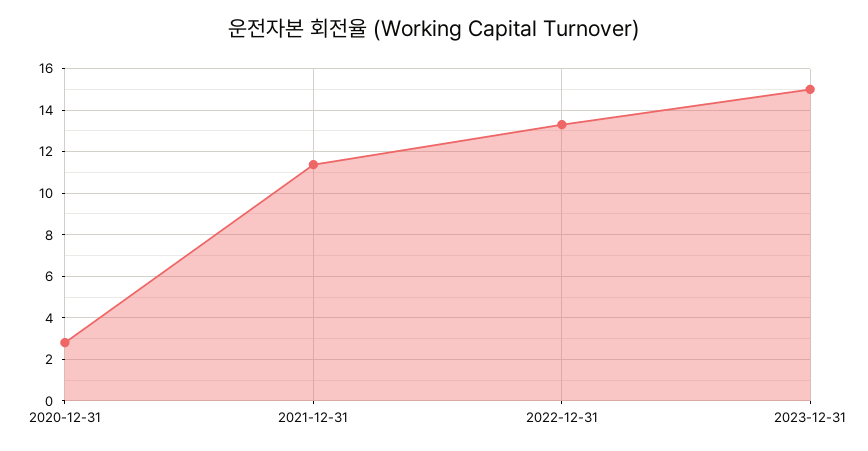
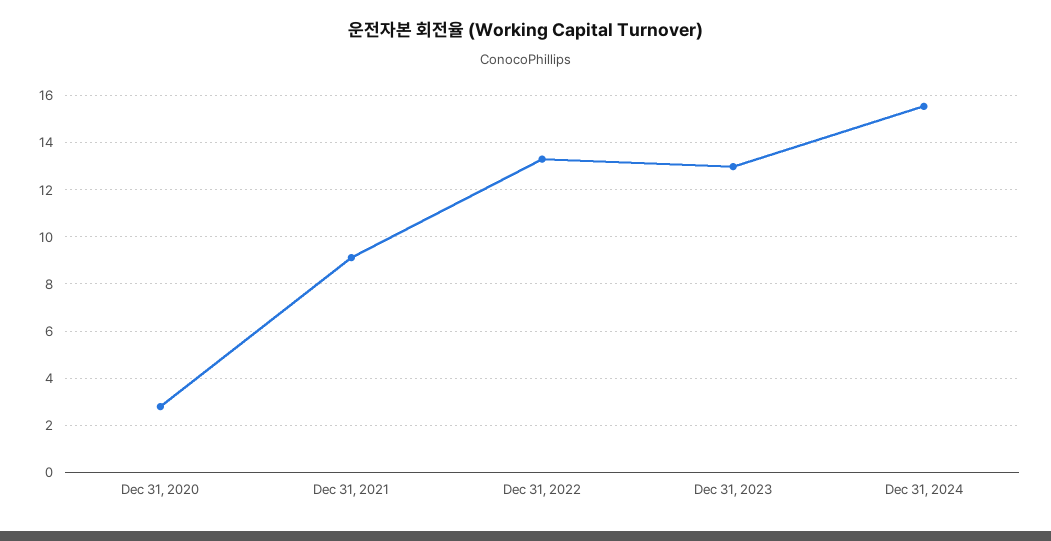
2021-12-31: 11.5 -> 9
2023-12-31: 15 -> 13
Dec 31, 2024: none -> 15.5

